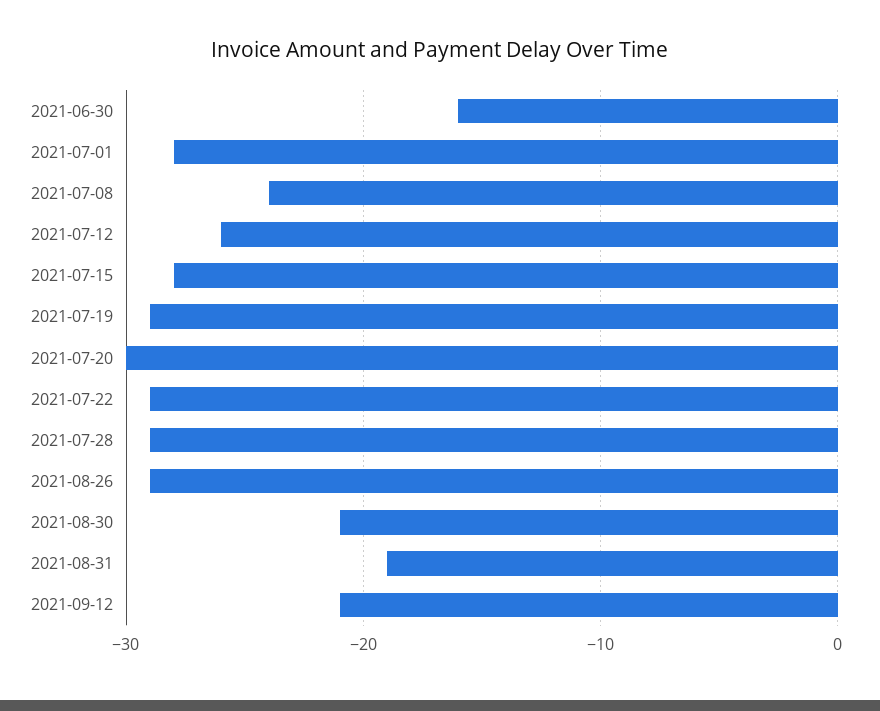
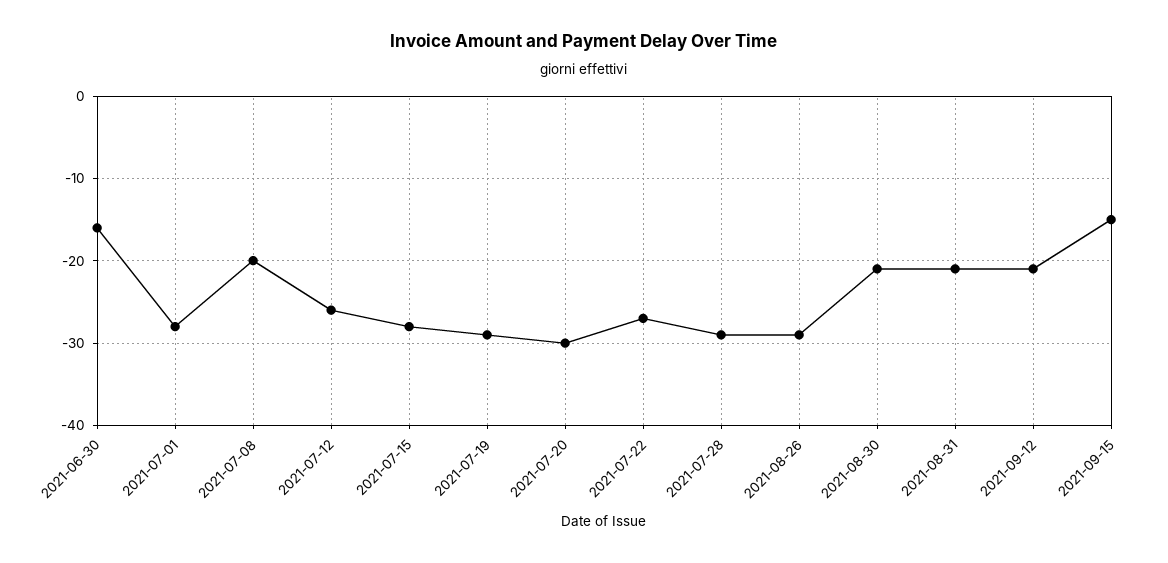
2021-07-08: -24 -> -20
2021-07-22: -29 -> -27
2021-08-31: -19 -> -21
2021-09-15: none -> -15

